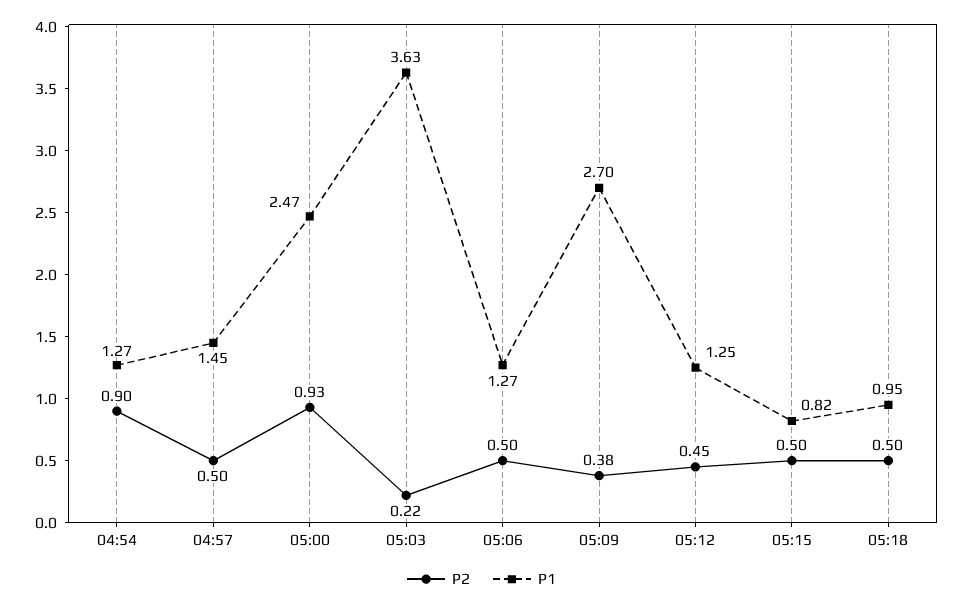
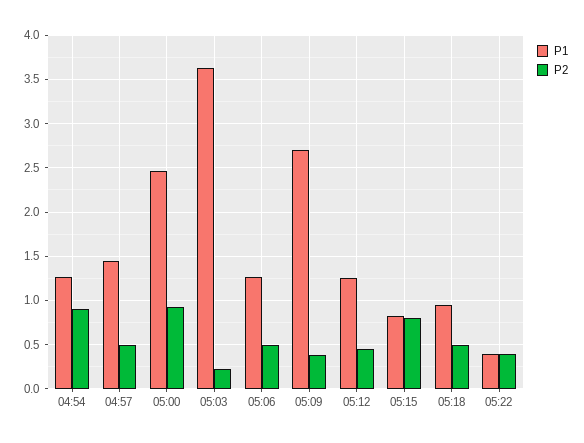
P2, 05:15: 0.5 -> 0.8
P1, 05:22: none -> 0.4
P2, 05:22: none -> 0.4

